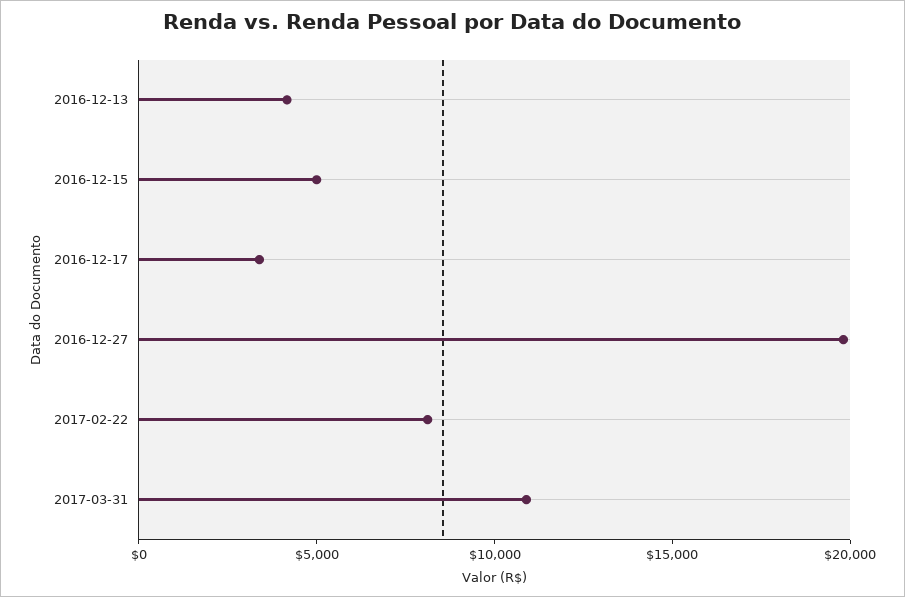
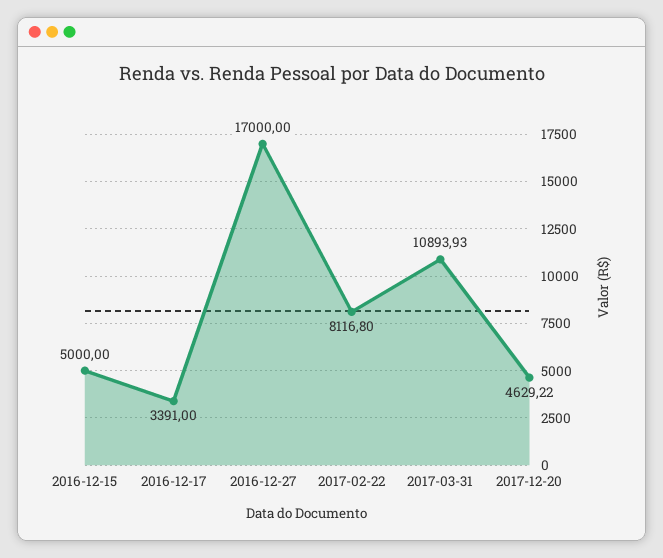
2016-12-13: 4000 -> none
2016-12-27: 20000 -> 17000
2017-12-20: none -> 4629.22

